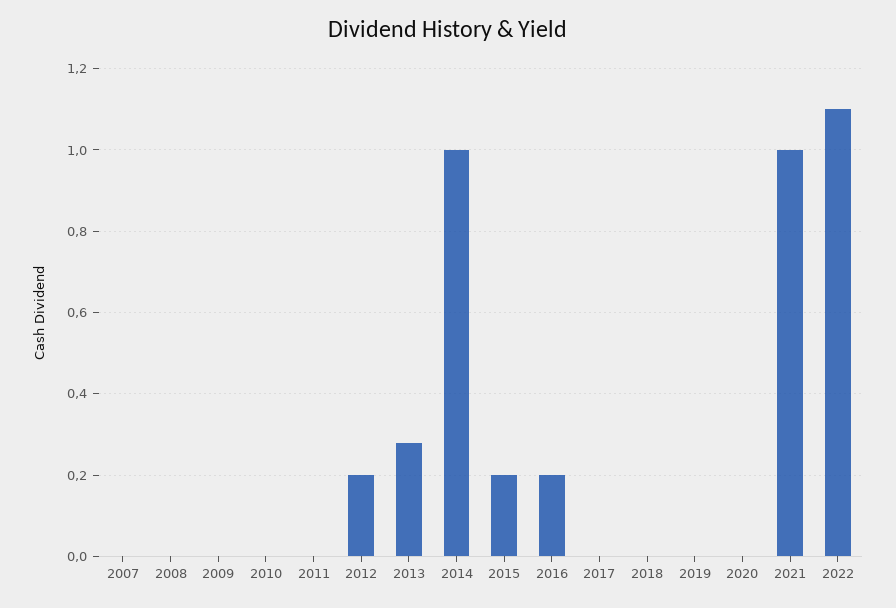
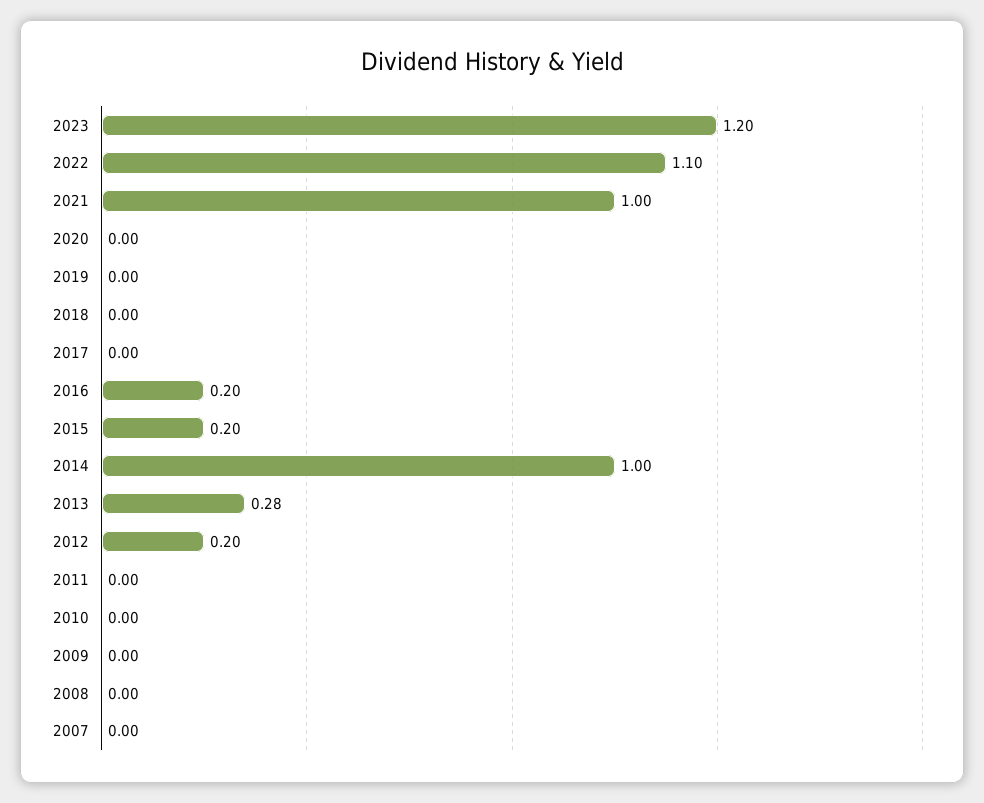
2023: none -> 1.2

